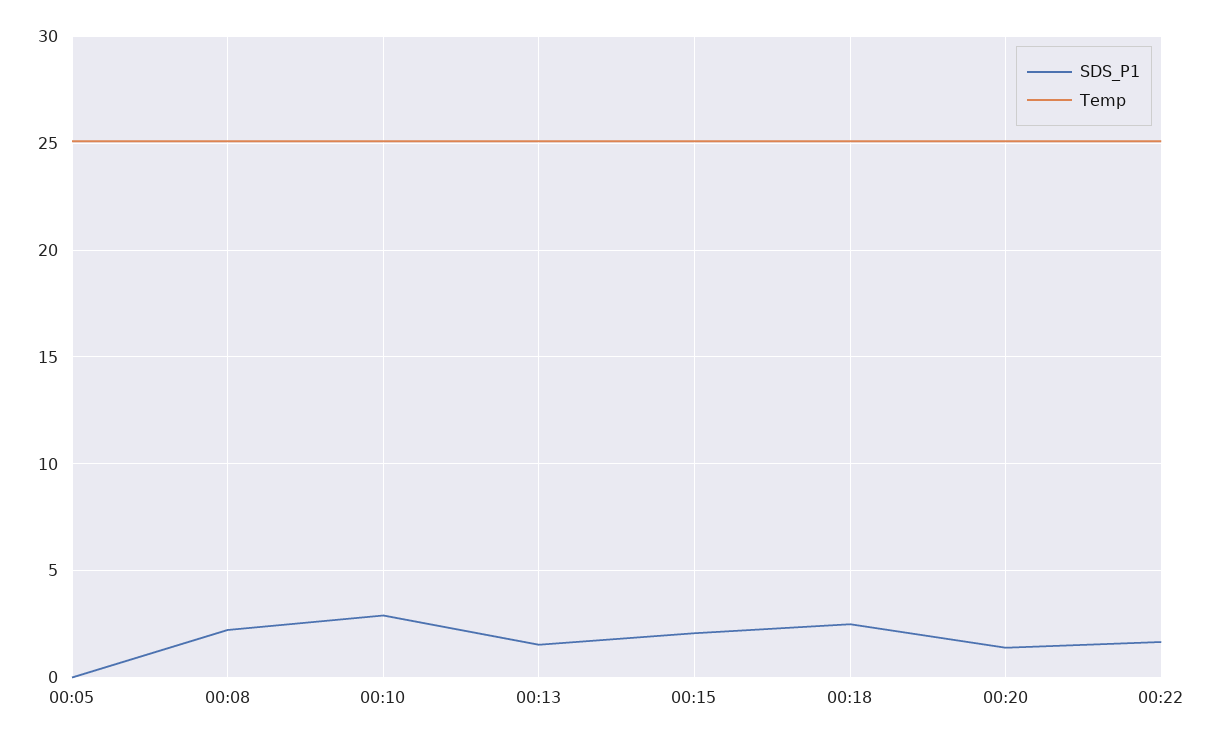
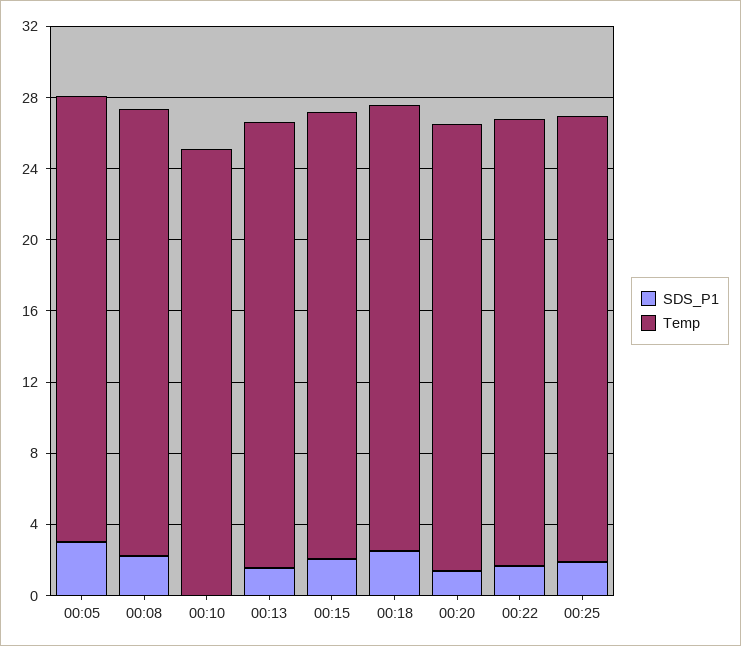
SDS_P1, 00:05: 0 -> 3
SDS_P1, 00:10: 3 -> 0
SDS_P1, 00:25: none -> 2
Temp, 00:25: none -> 25

